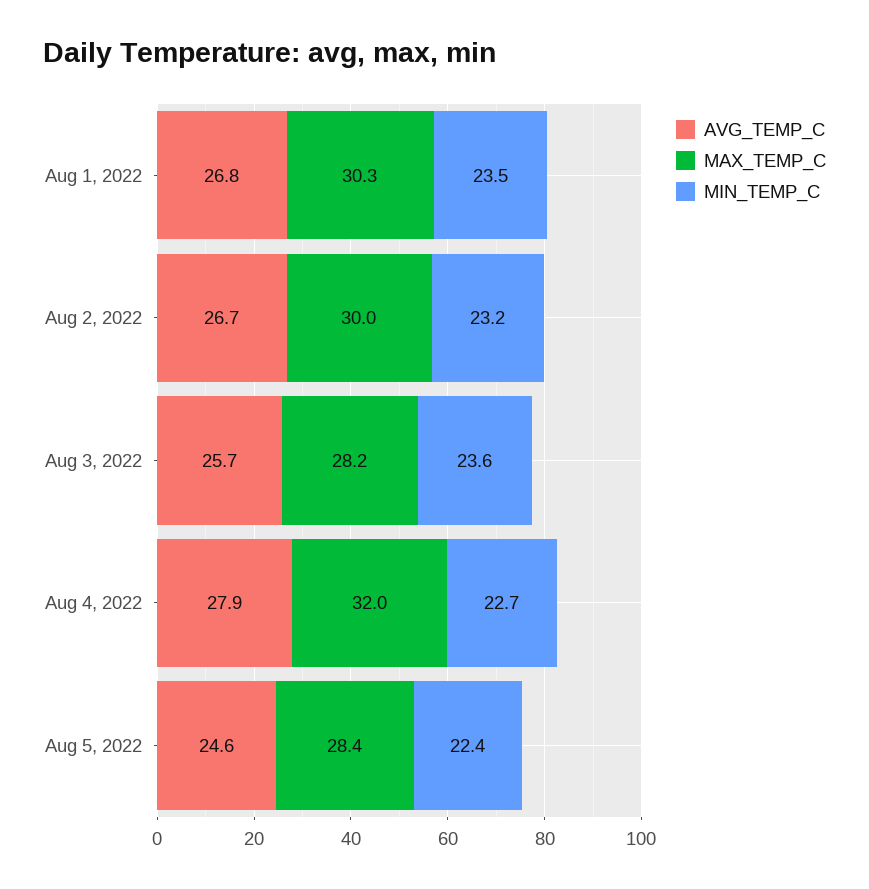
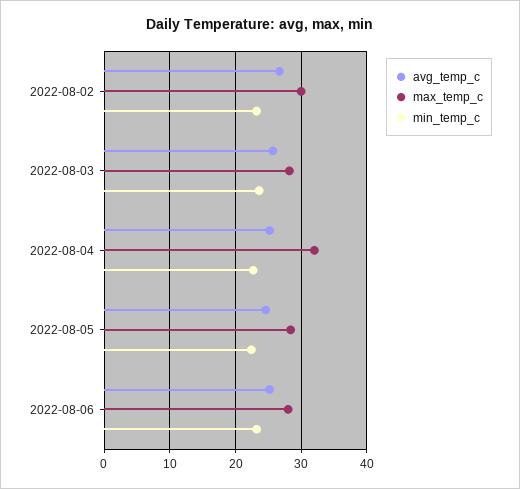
AVG_TEMP_C, Aug 1, 2022: 26.8 -> none
MAX_TEMP_C, Aug 1, 2022: 30.3 -> none
MIN_TEMP_C, Aug 1, 2022: 23.5 -> none
AVG_TEMP_C, Aug 4, 2022: 27.9 -> 25
AVG_TEMP_C, 2022-08-06: none -> 25
MAX_TEMP_C, 2022-08-06: none -> 28
MIN_TEMP_C, 2022-08-06: none -> 23

